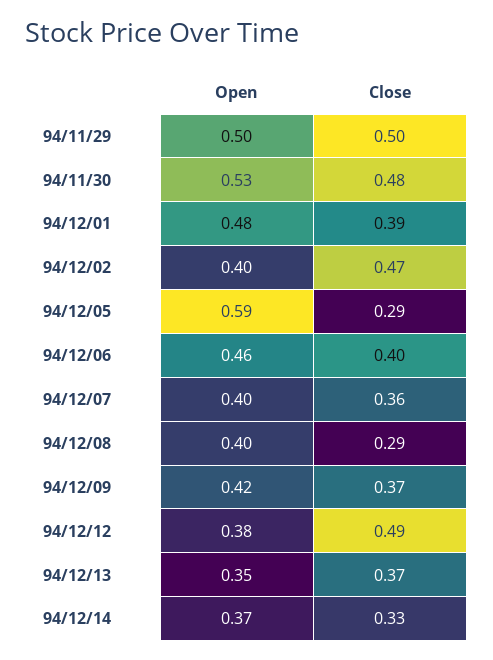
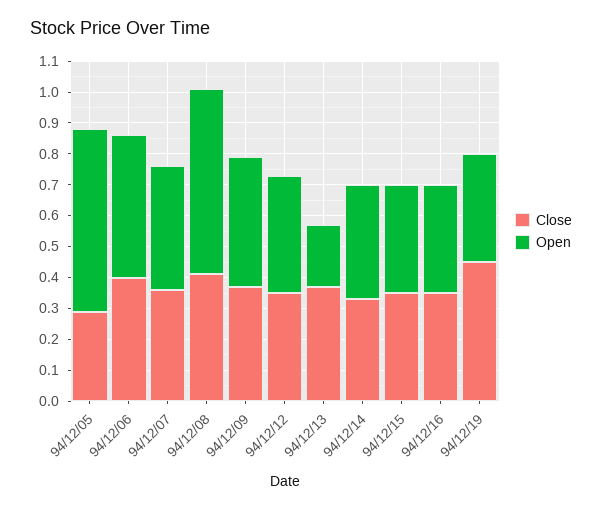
Open, 94/11/29: 0.5 -> none
Close, 94/11/29: 0.5 -> none
Open, 94/11/30: 0.53 -> none
Close, 94/11/30: 0.48 -> none
Open, 94/12/01: 0.48 -> none
Close, 94/12/01: 0.39 -> none
Open, 94/12/02: 0.4 -> none
Close, 94/12/02: 0.47 -> none
Open, 94/12/08: 0.4 -> 0.6
Close, 94/12/08: 0.29 -> 0.4
Close, 94/12/12: 0.49 -> 0.35
Open, 94/12/13: 0.35 -> 0.2
Close, 94/12/15: none -> 0.35
Open, 94/12/15: none -> 0.35
Close, 94/12/16: none -> 0.35
Open, 94/12/16: none -> 0.35
Close, 94/12/19: none -> 0.45
Open, 94/12/19: none -> 0.35

